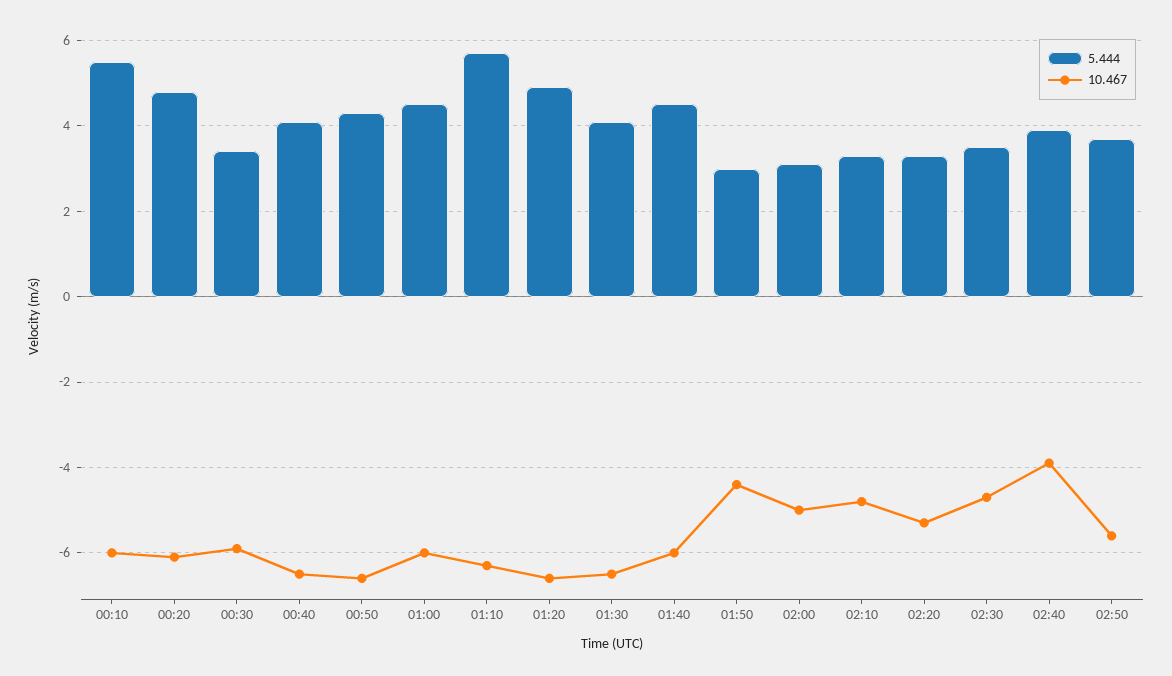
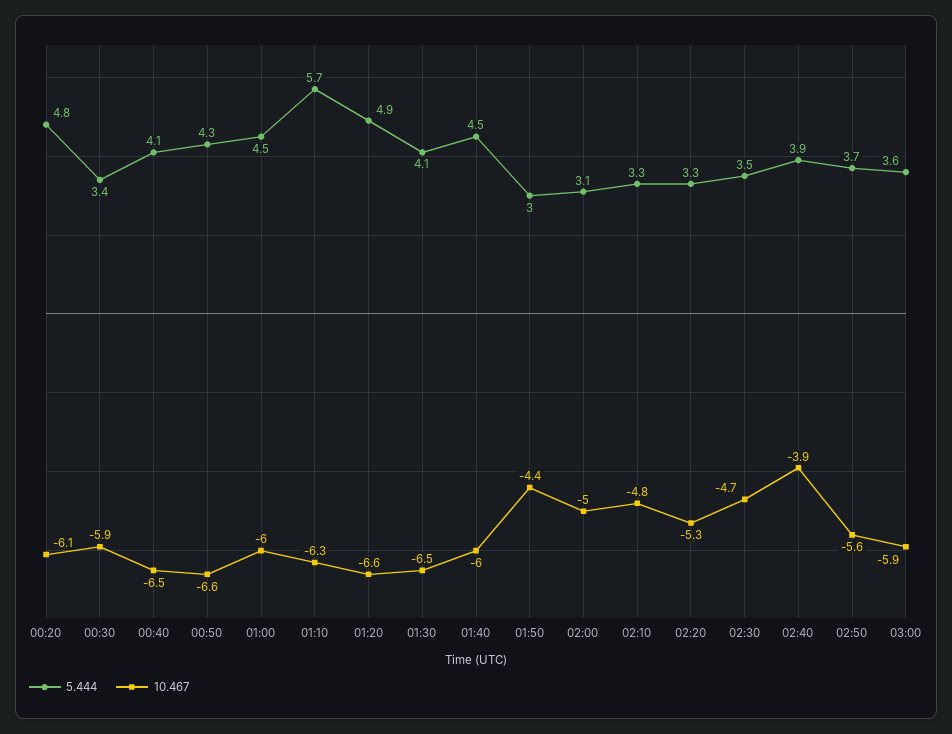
5.444, 00:10: 5.5 -> none
10.467, 00:10: -6 -> none
5.444, 03:00: none -> 3.6
10.467, 03:00: none -> -5.9

